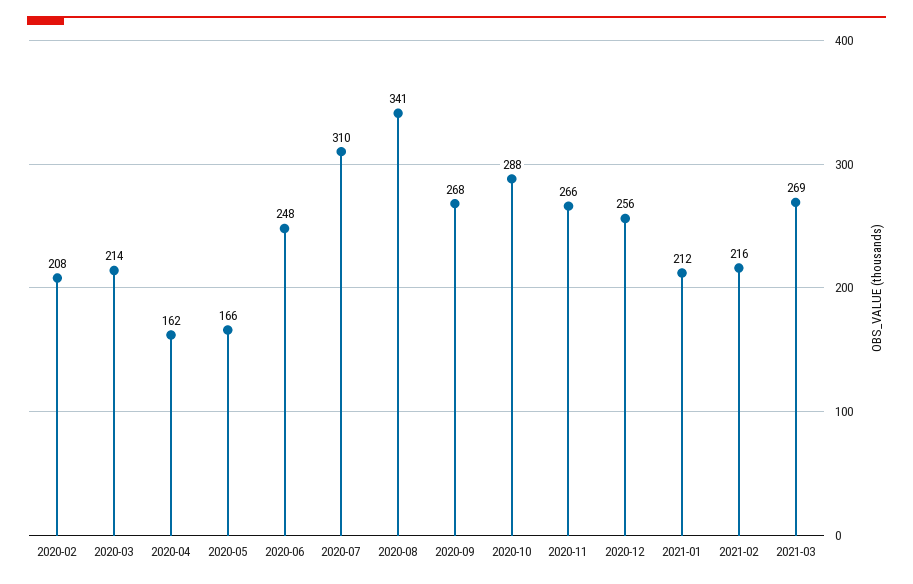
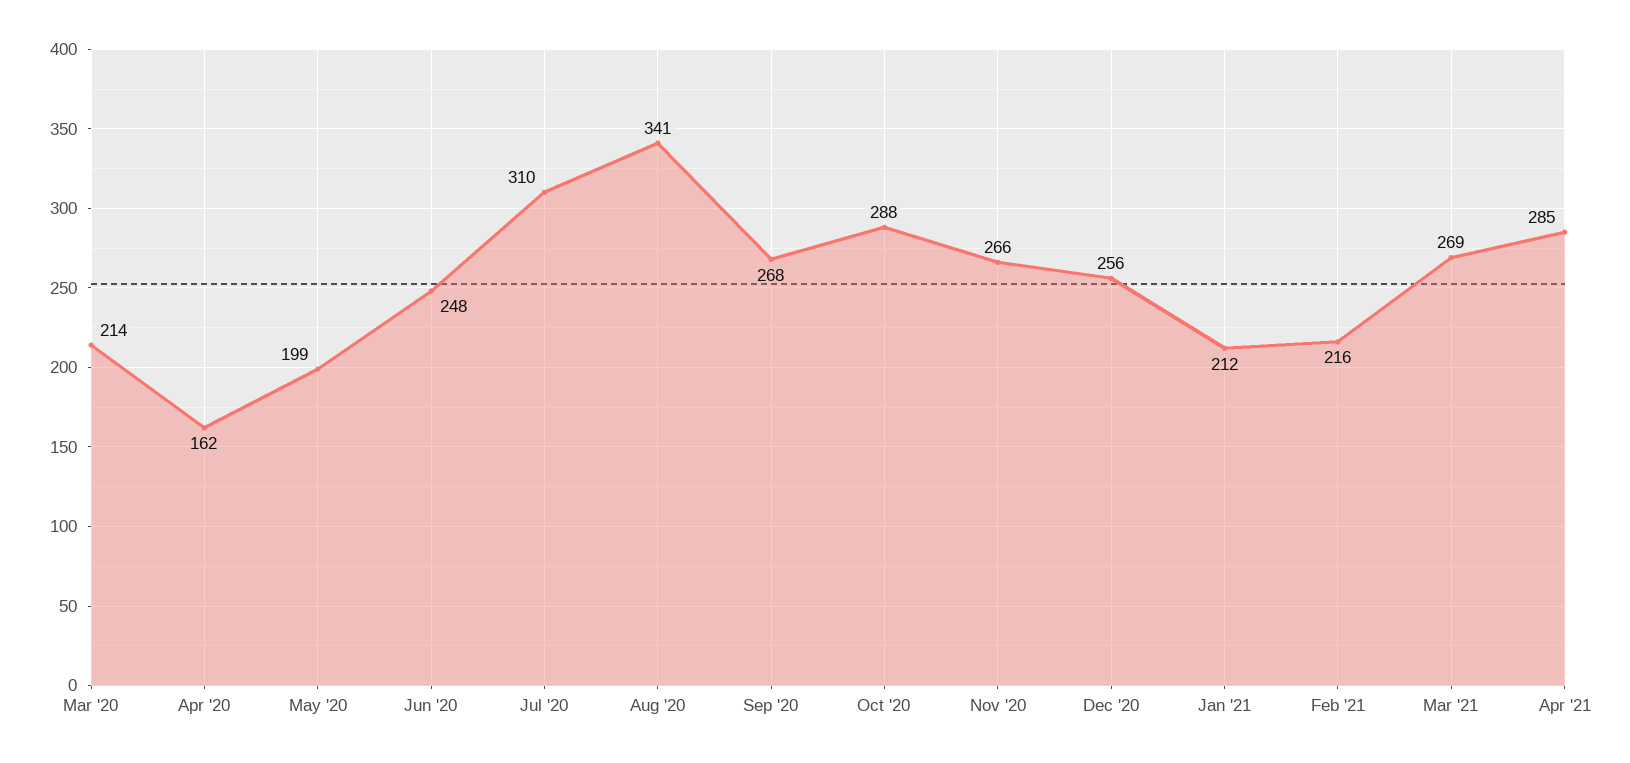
2020-02: 208 -> none
2020-05: 166 -> 199
Apr '21: none -> 285

